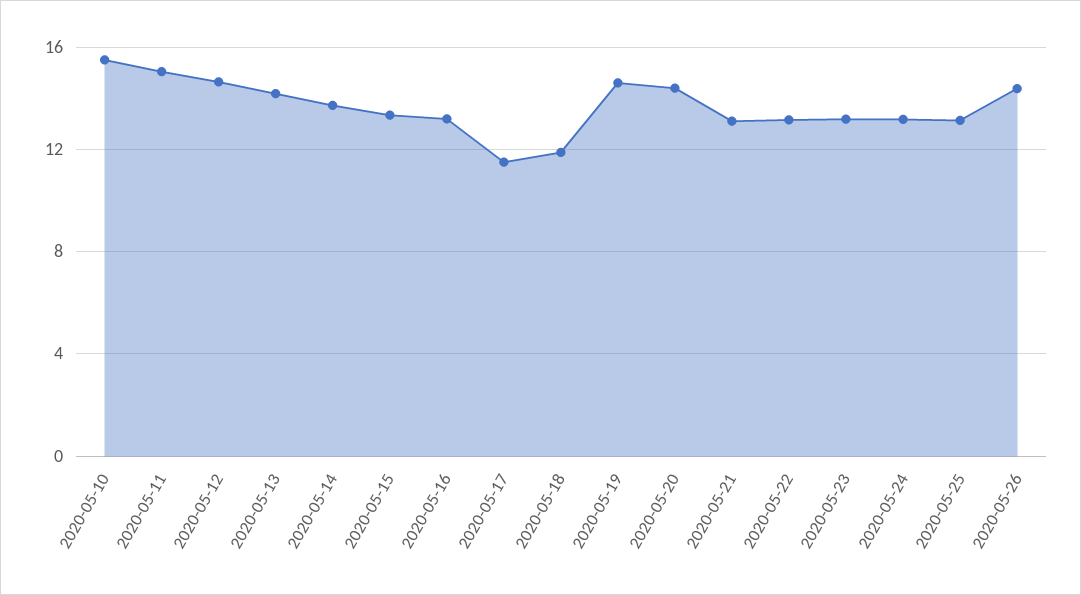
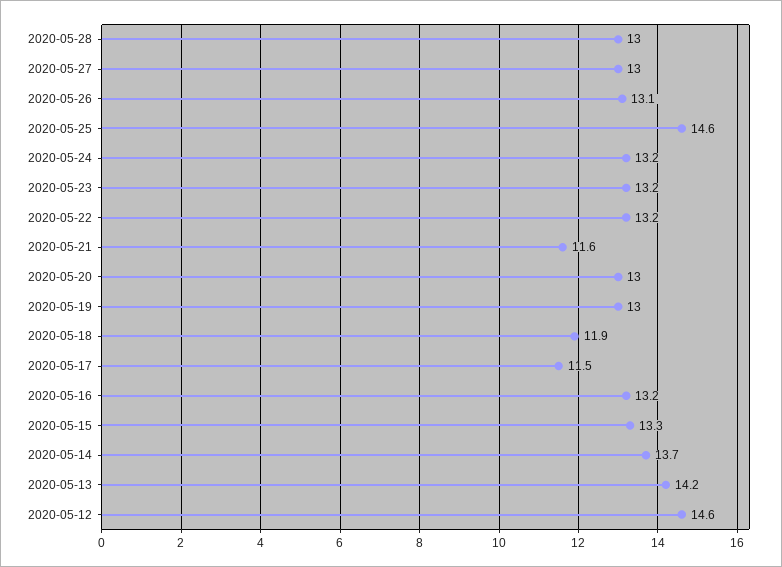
2020-05-10: 15.5 -> none
2020-05-11: 15 -> none
2020-05-19: 14.5 -> 13
2020-05-20: 14.5 -> 13
2020-05-21: 13 -> 11.6
2020-05-25: 13 -> 14.6
2020-05-26: 14.5 -> 13.1
2020-05-28: none -> 13
2020-05-27: none -> 13

